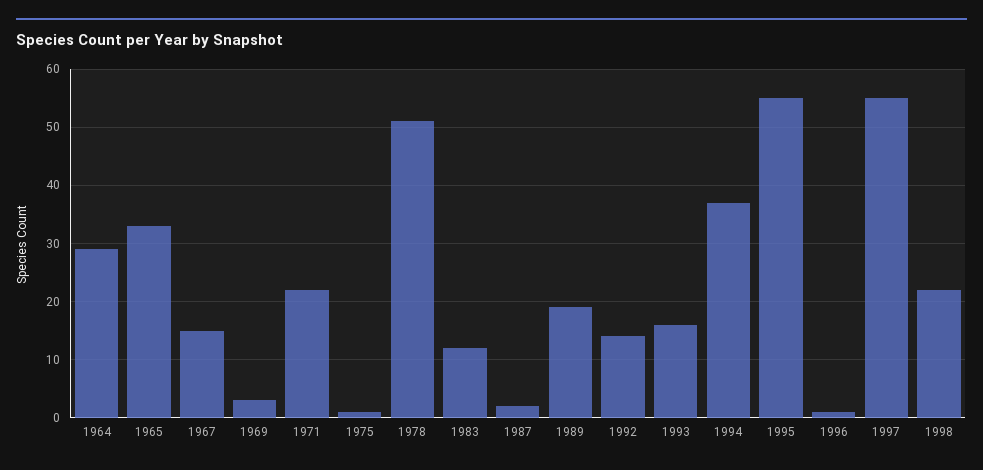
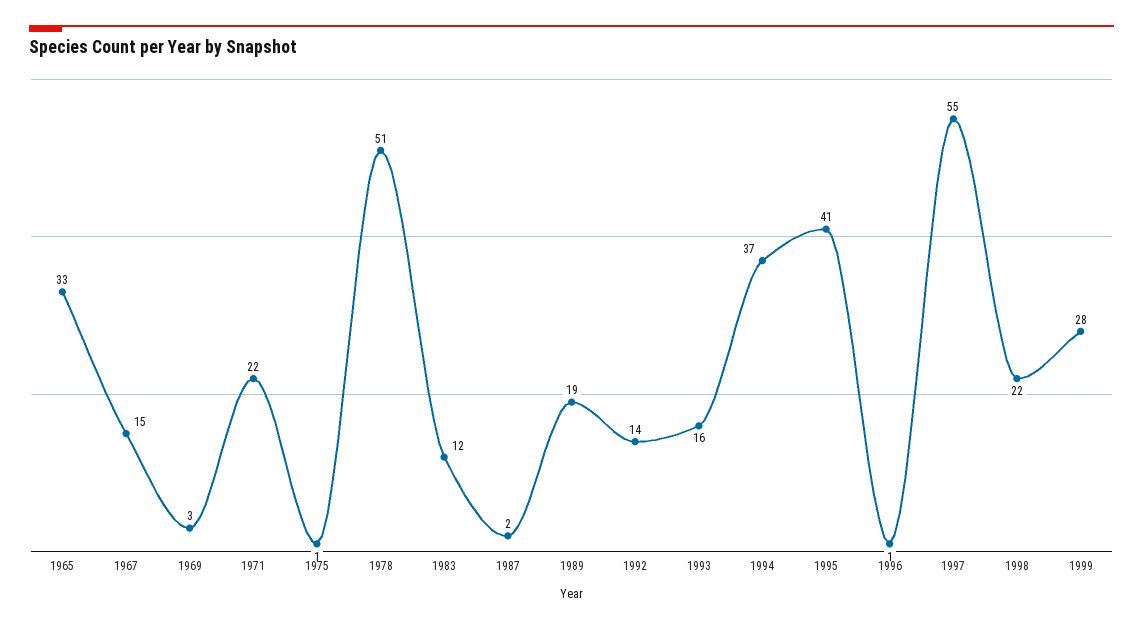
1964: 30 -> none
1995: 55 -> 41
1999: none -> 28

